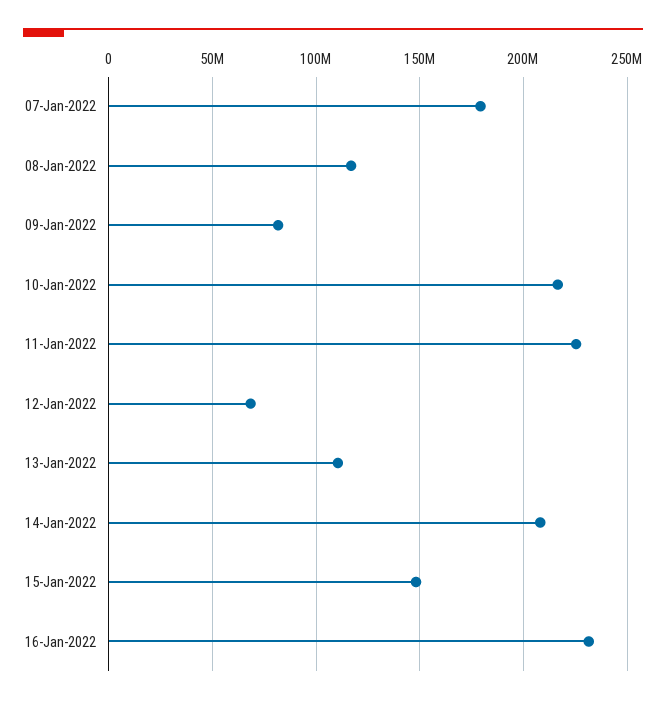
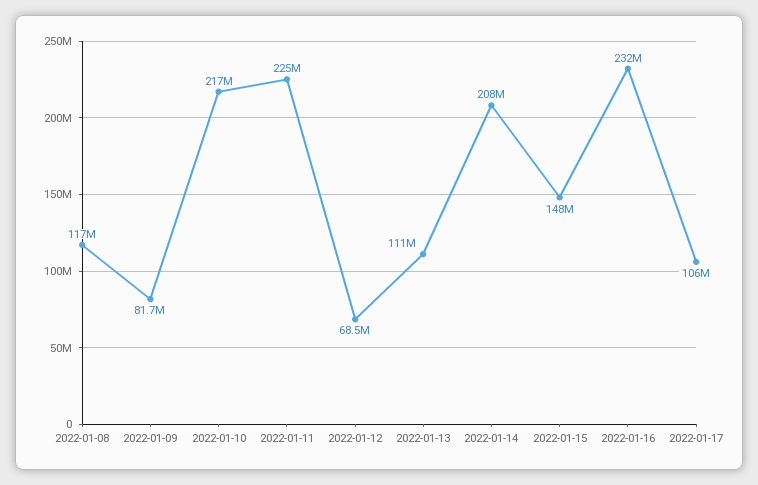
07-Jan-2022: 180000000 -> none
2022-01-17: none -> 106000000

